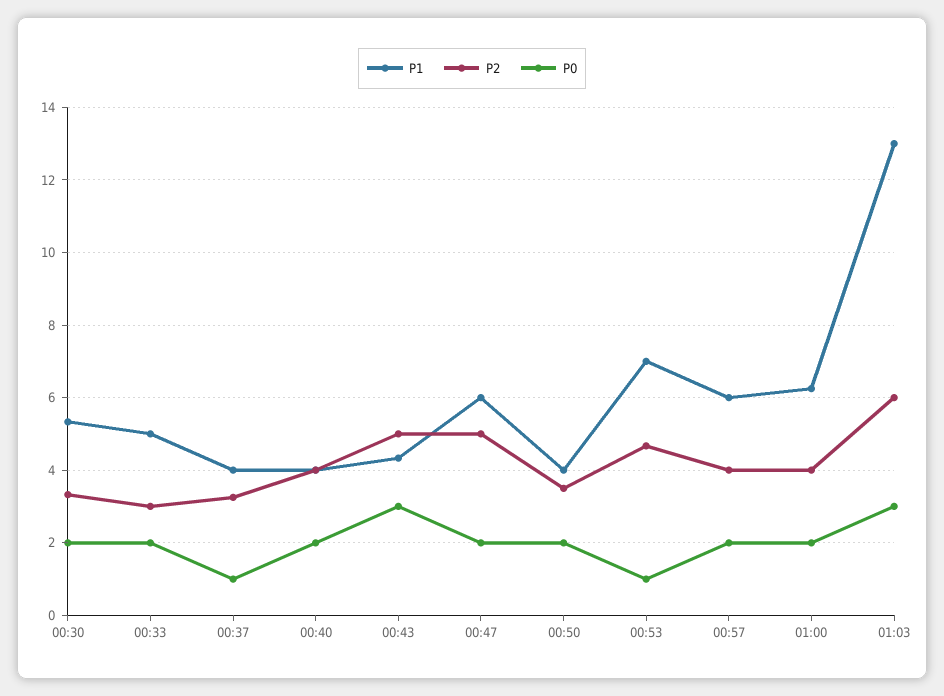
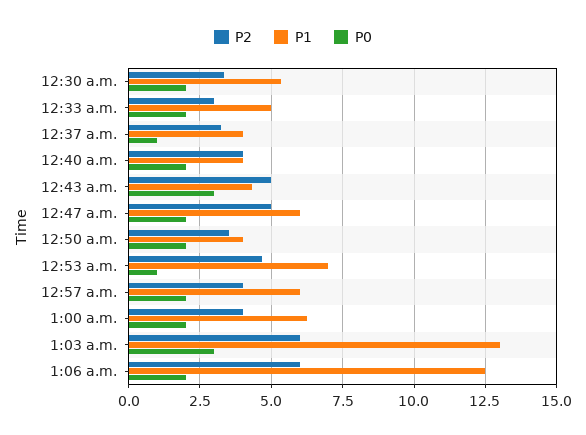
P2, 1:06 a.m.: none -> 6
P1, 1:06 a.m.: none -> 12.5
P0, 1:06 a.m.: none -> 2

